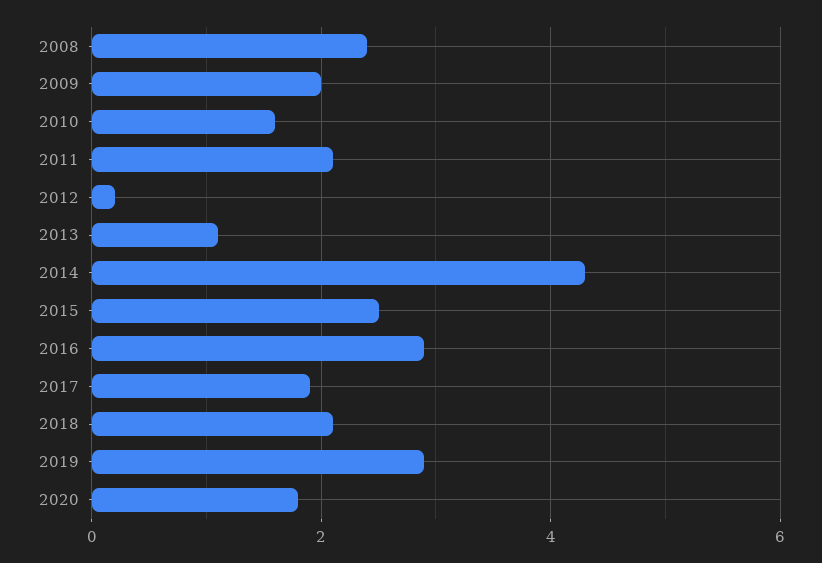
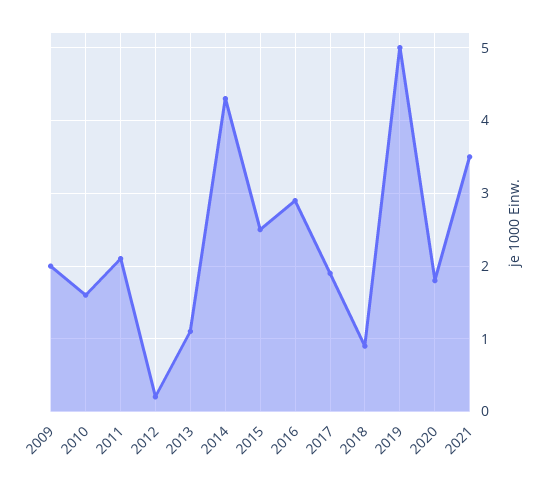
2008: 2.5 -> none
2018: 2 -> 0.9
2019: 3 -> 5
2021: none -> 3.5

